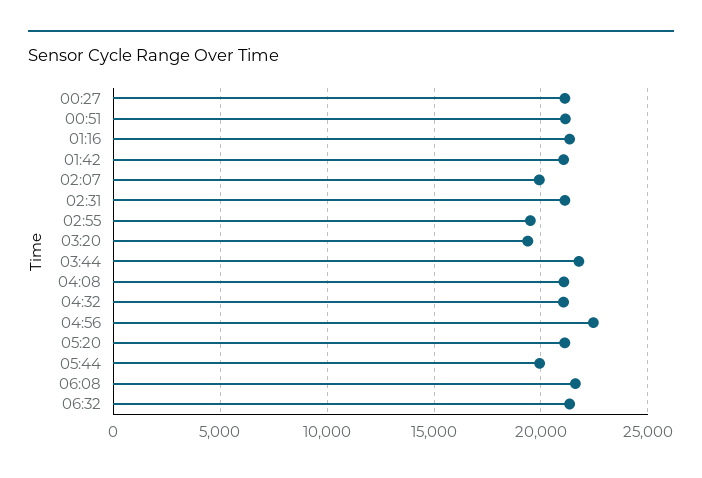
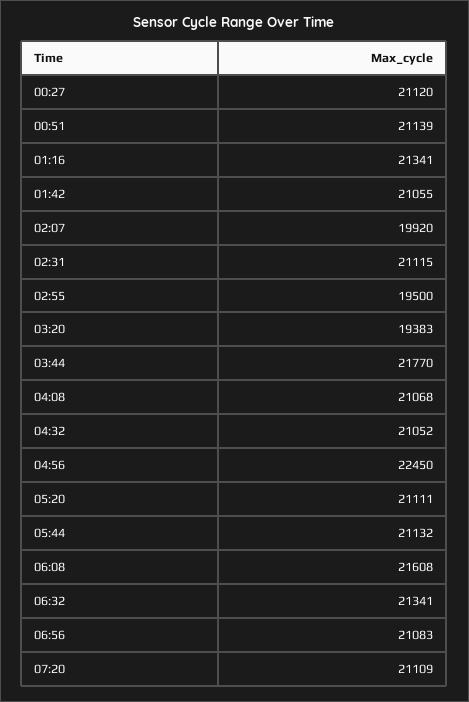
05:44: 20000 -> 21132
06:56: none -> 21083
07:20: none -> 21109

